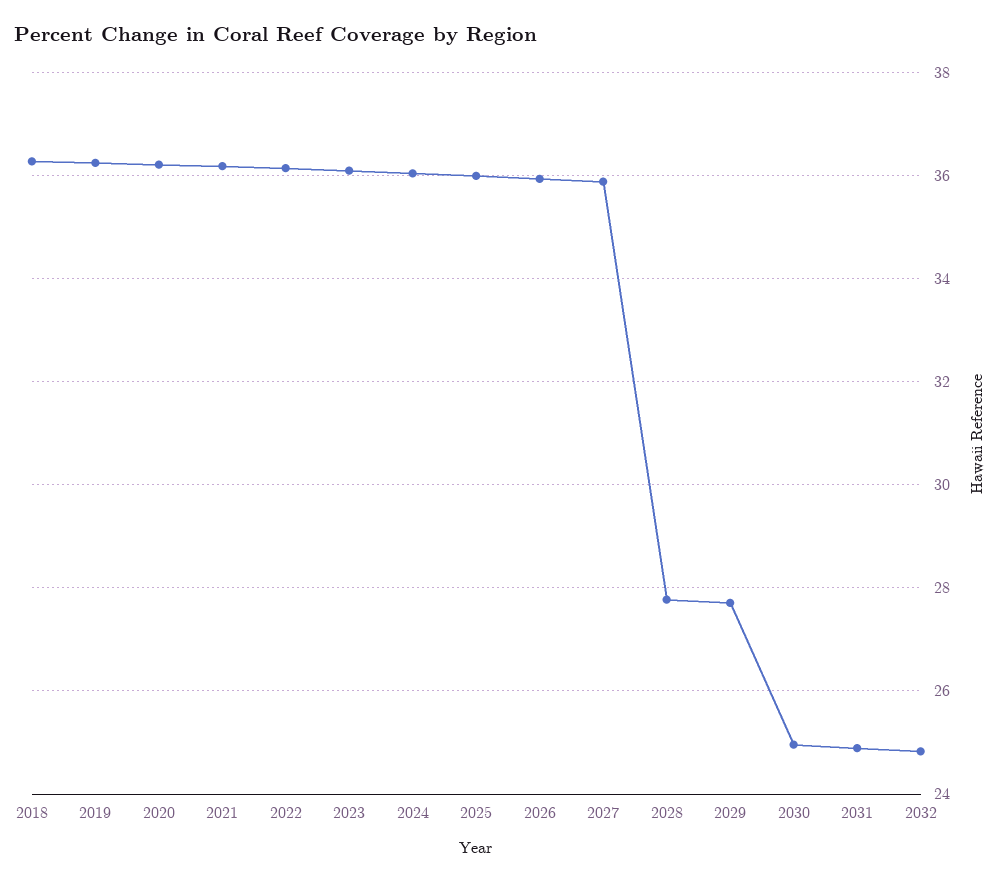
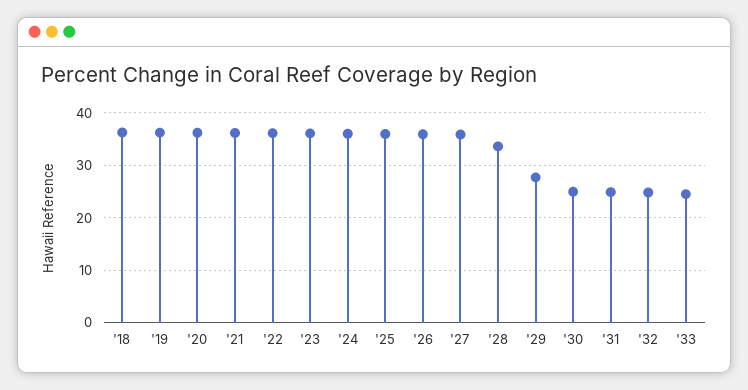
2028: 27.8 -> 34
'33: none -> 24

